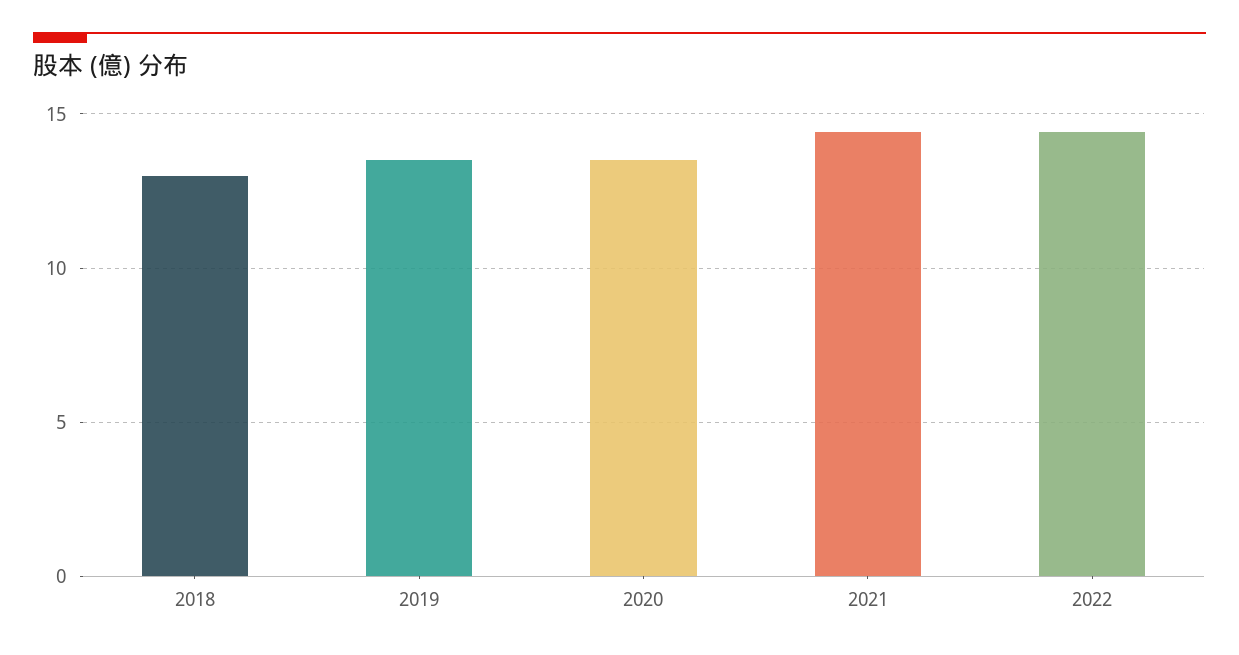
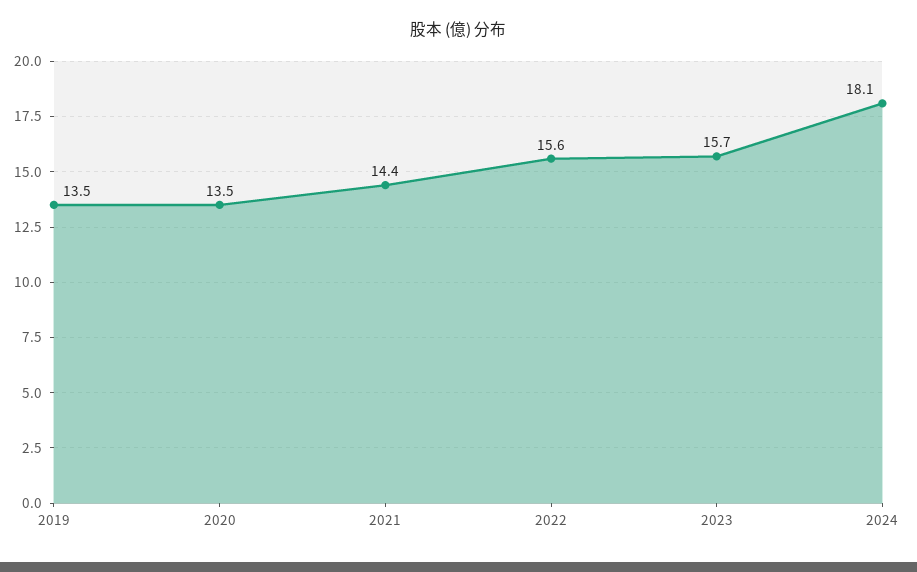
2018: 13 -> none
2022: 14.5 -> 15.6
2023: none -> 15.7
2024: none -> 18.1

